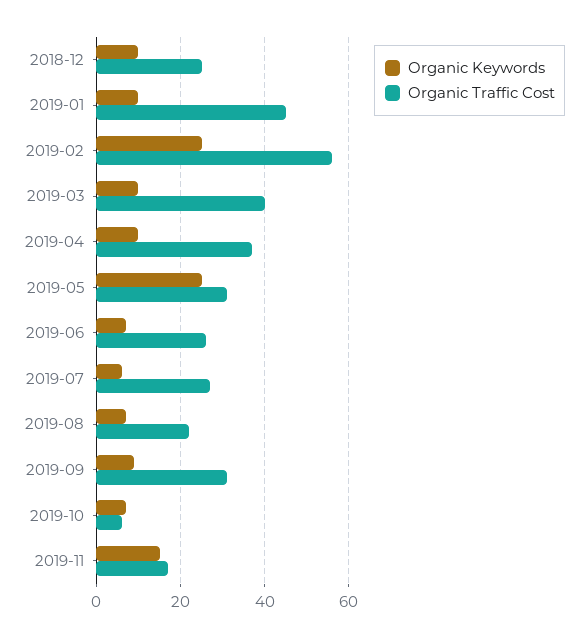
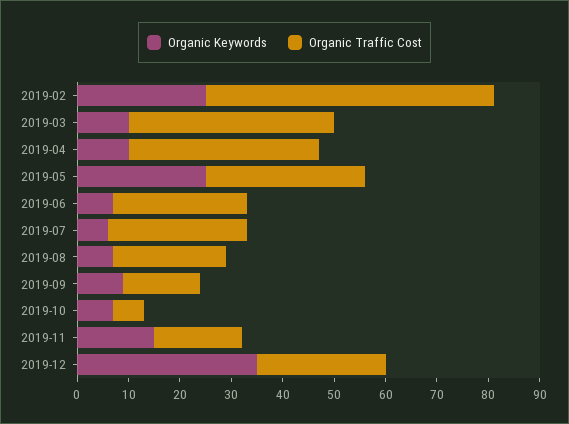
Organic Keywords, 2018-12: 10 -> none
Organic Traffic Cost, 2018-12: 25 -> none
Organic Keywords, 2019-01: 10 -> none
Organic Traffic Cost, 2019-01: 45 -> none
Organic Traffic Cost, 2019-09: 30 -> 15
Organic Keywords, 2019-12: none -> 35
Organic Traffic Cost, 2019-12: none -> 25

